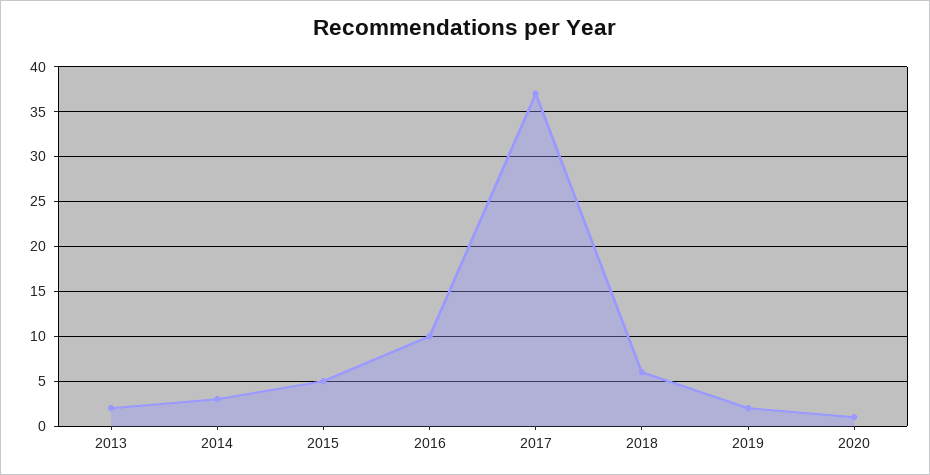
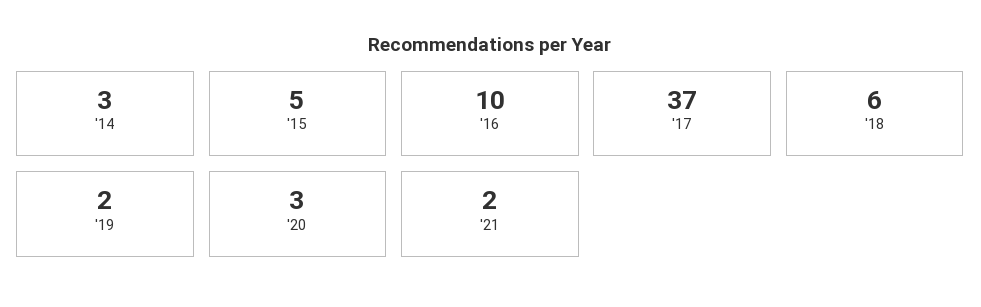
2013: 2 -> none
2020: 1 -> 3
'21: none -> 2

